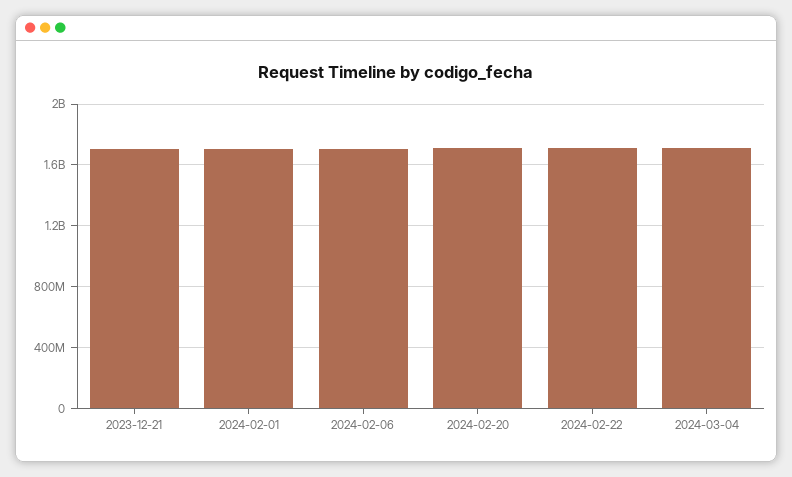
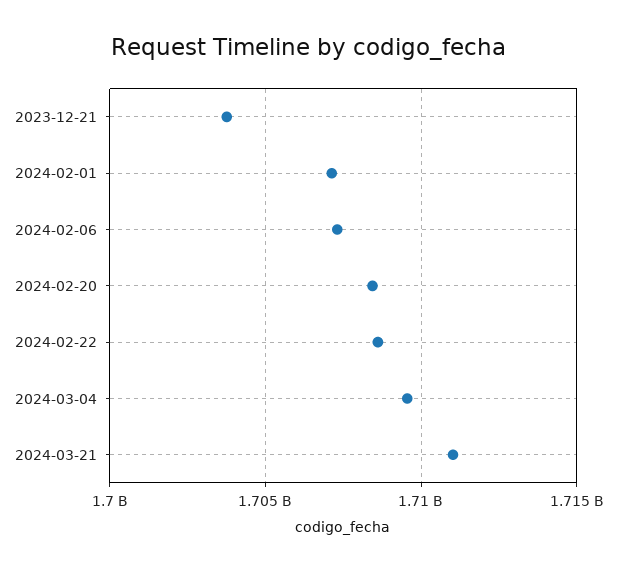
2024-03-21: none -> 1711000000

